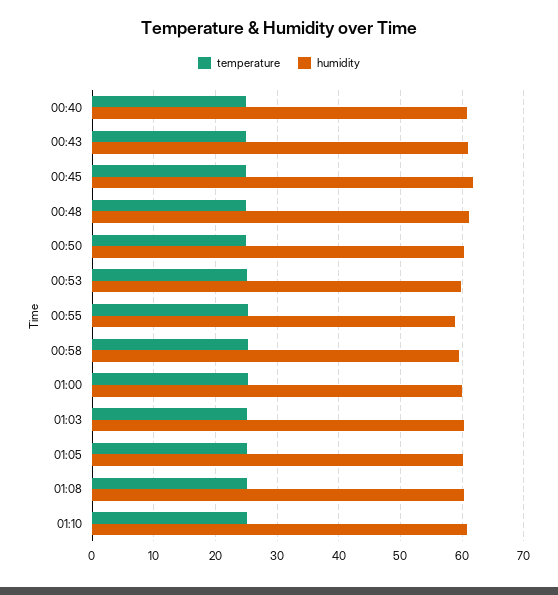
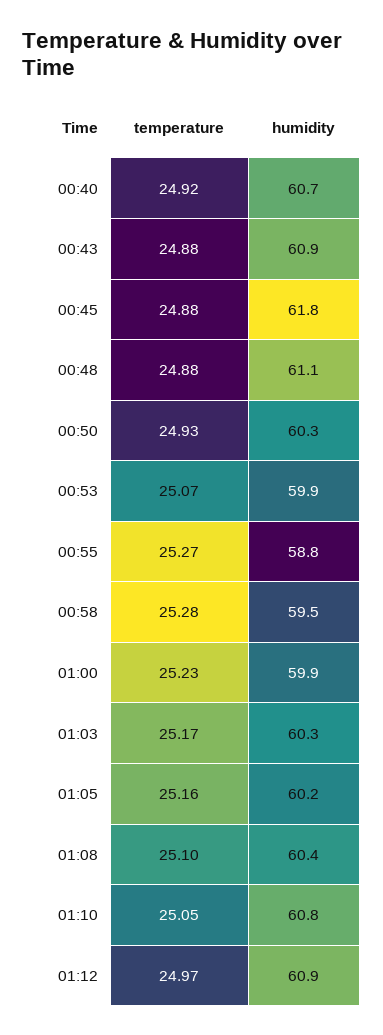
temperature, 01:12: none -> 24.97
humidity, 01:12: none -> 60.9

